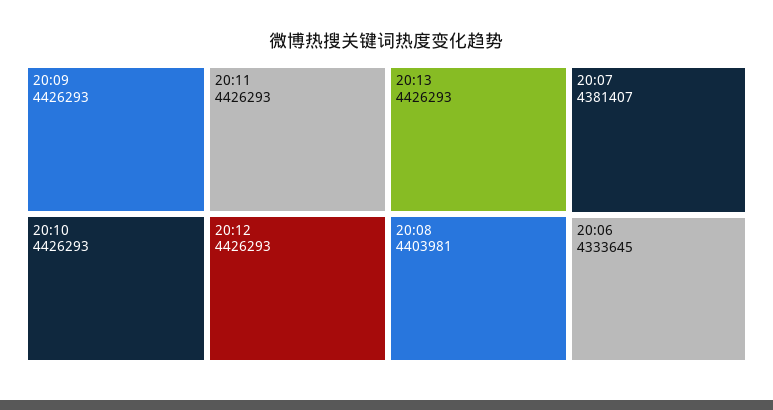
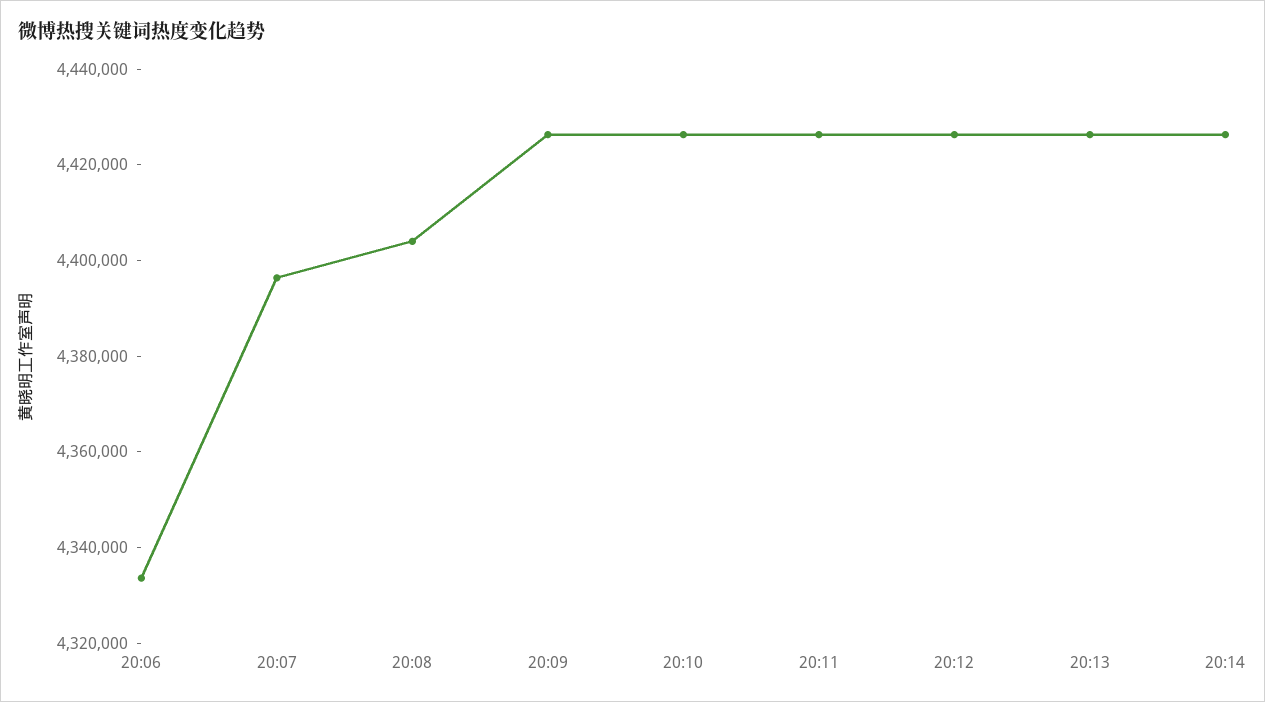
20:07: 4381407 -> 4395000
20:14: none -> 4425000

